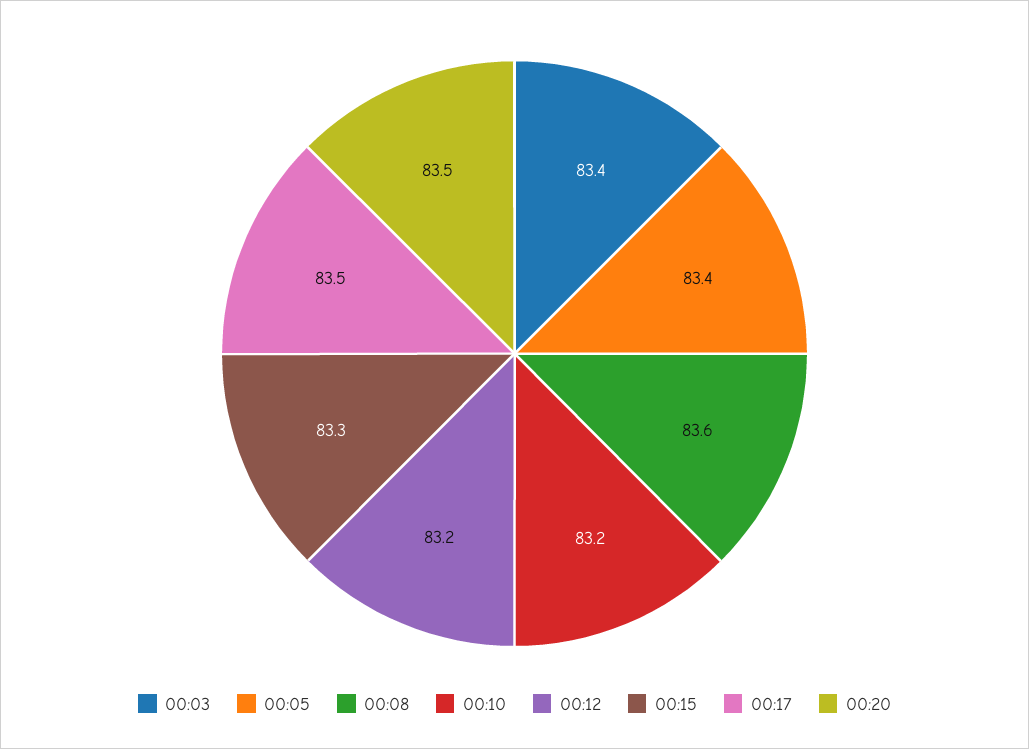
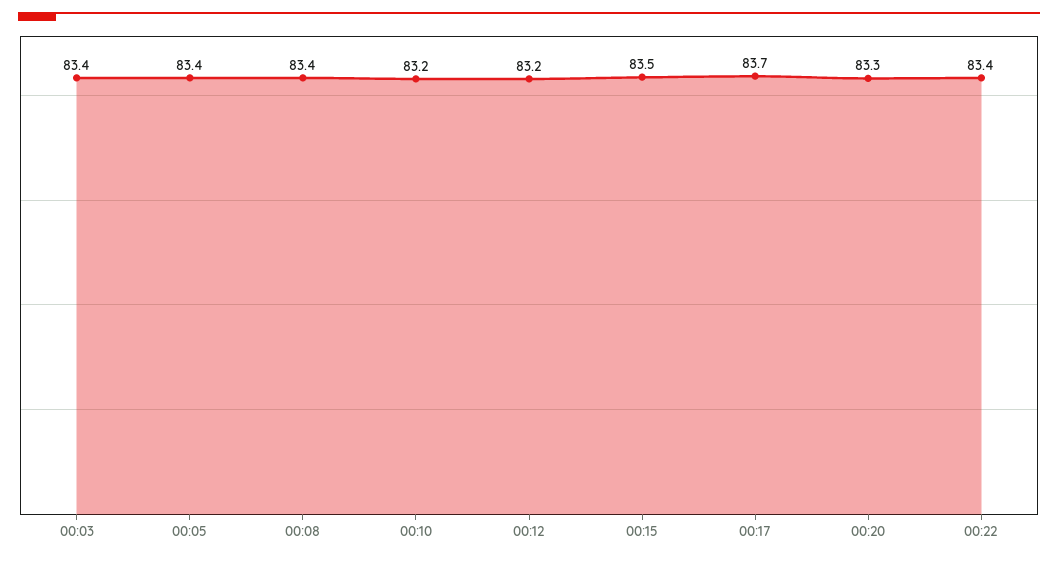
00:08: 83.6 -> 83.4
00:15: 83.3 -> 83.5
00:17: 83.5 -> 83.7
00:20: 83.5 -> 83.3
00:22: none -> 83.4

